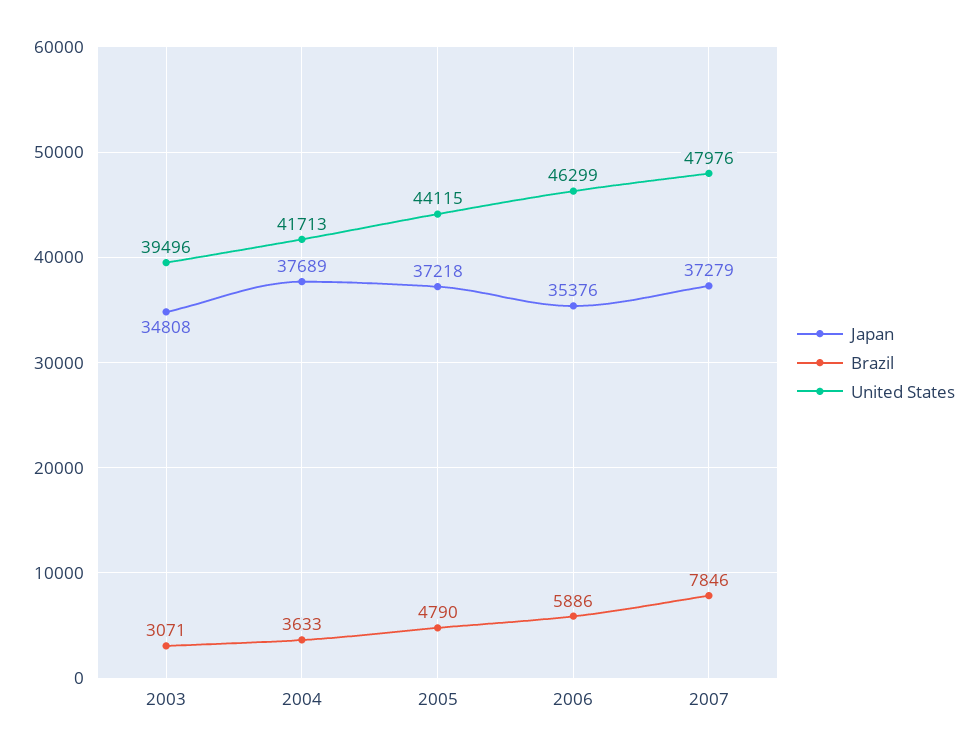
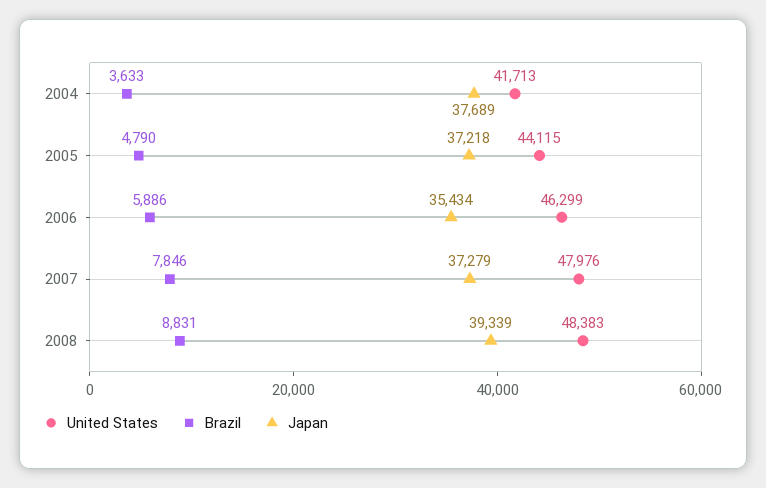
Japan, 2003: 34808 -> none
Brazil, 2003: 3071 -> none
United States, 2003: 39496 -> none
Japan, 2006: 35376 -> 35434
United States, 2008: none -> 48383
Brazil, 2008: none -> 8831
Japan, 2008: none -> 39339

